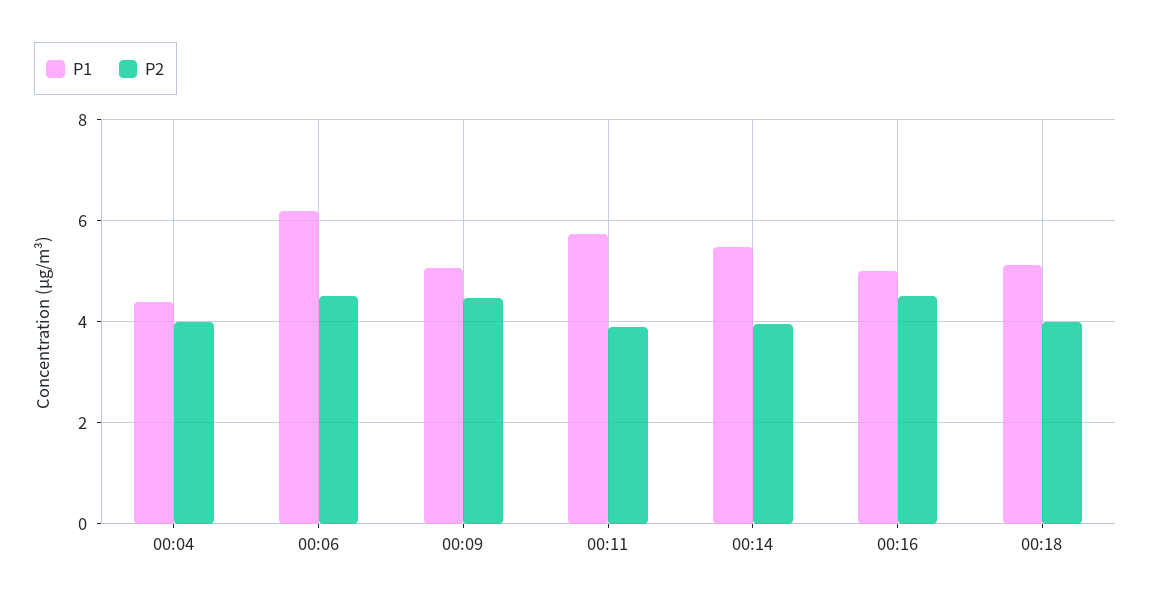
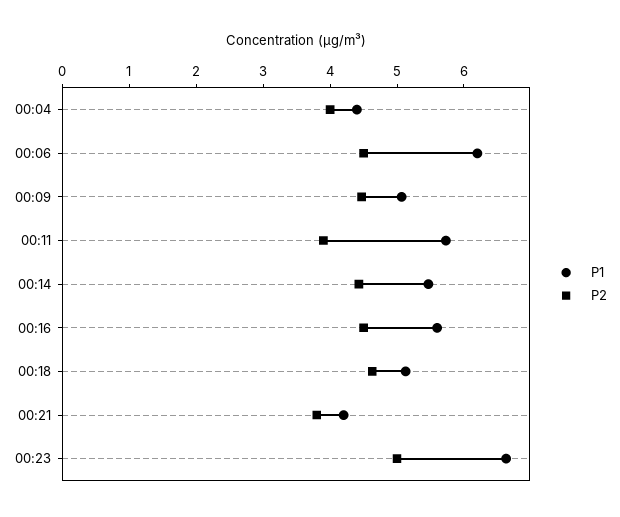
P2, 00:14: 4 -> 4.4
P1, 00:16: 5 -> 5.6
P2, 00:18: 4 -> 4.6
P1, 00:21: none -> 4.2
P2, 00:21: none -> 3.8
P1, 00:23: none -> 6.6
P2, 00:23: none -> 5

